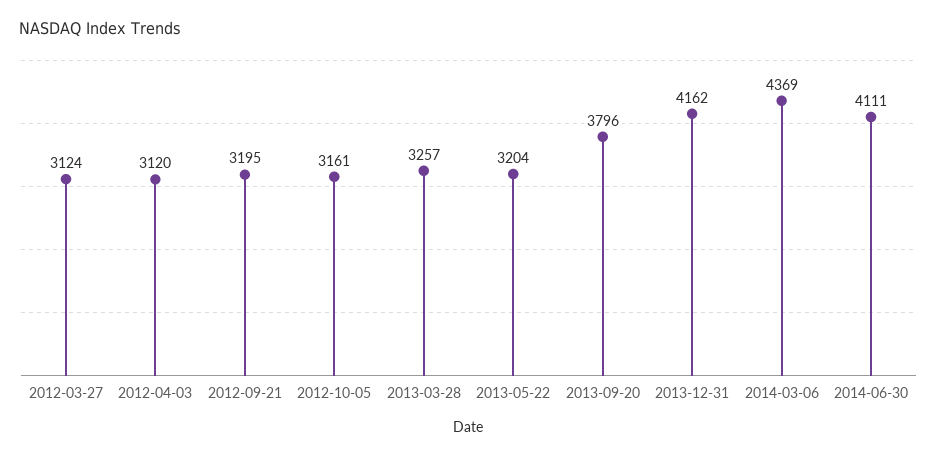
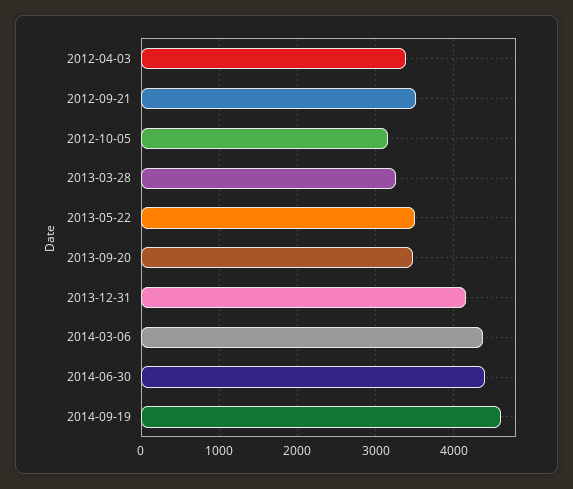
2012-03-27: 3124 -> none
2012-04-03: 3120 -> 3400
2012-09-21: 3195 -> 3500
2013-05-22: 3204 -> 3500
2013-09-20: 3796 -> 3500
2014-06-30: 4111 -> 4400
2014-09-19: none -> 4600

